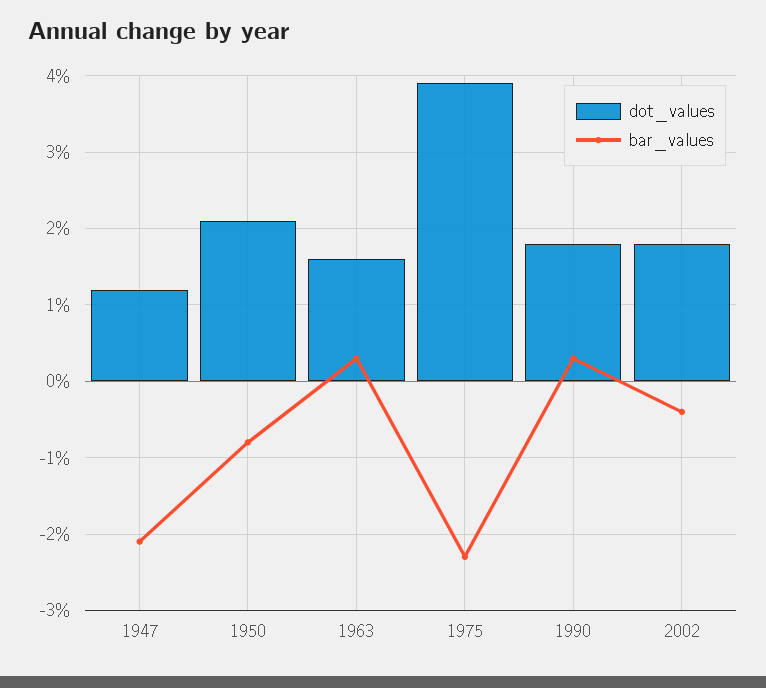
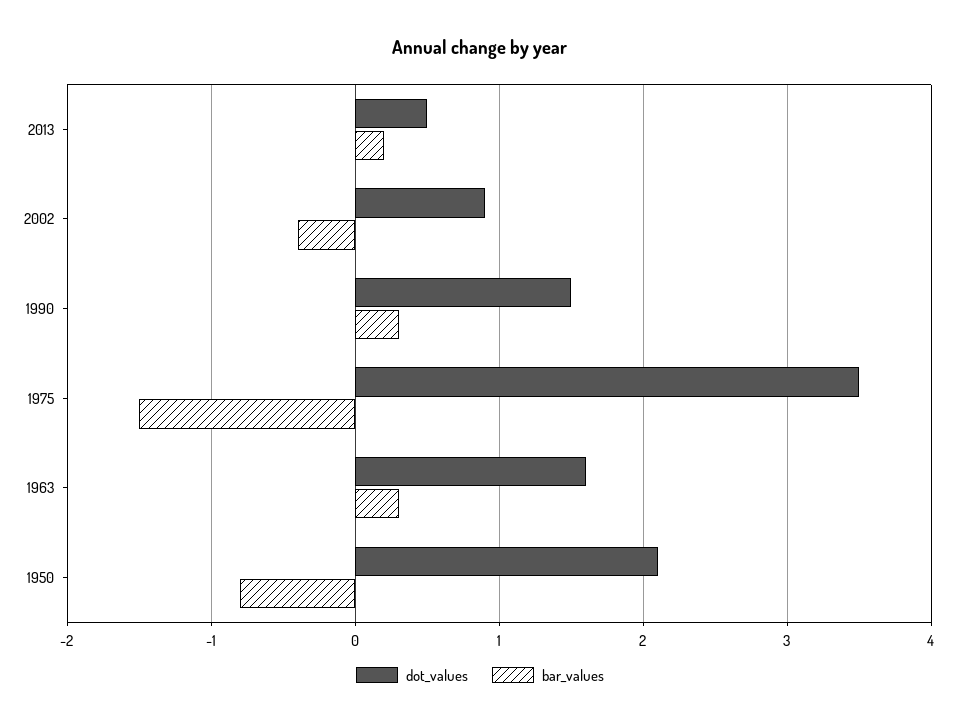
dot_values, 1947: 1.2 -> none
bar_values, 1947: -2.1 -> none
dot_values, 1975: 3.9 -> 3.5
bar_values, 1975: -2.3 -> -1.5
dot_values, 1990: 1.8 -> 1.5
dot_values, 2002: 1.8 -> 0.9
dot_values, 2013: none -> 0.5
bar_values, 2013: none -> 0.2

